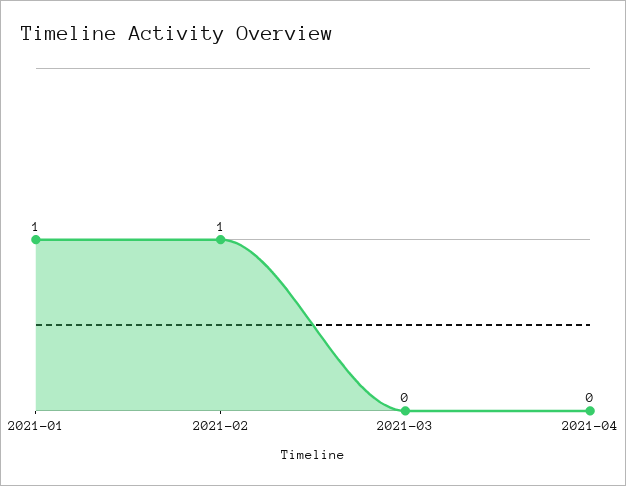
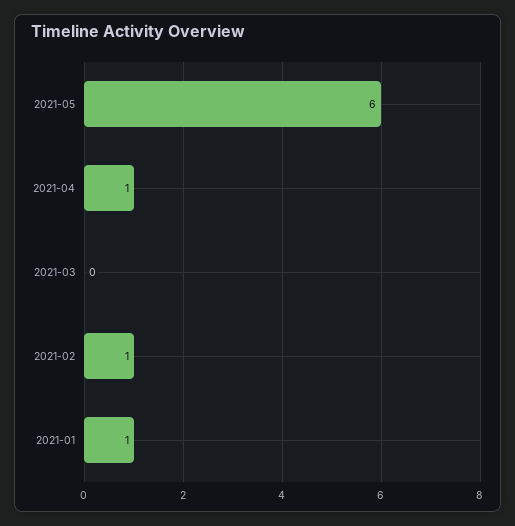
2021-04: 0 -> 1
2021-05: none -> 6

